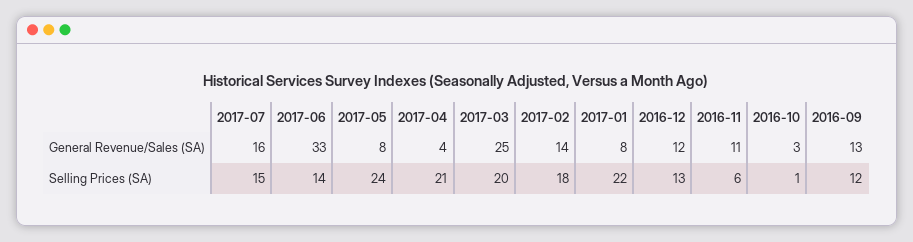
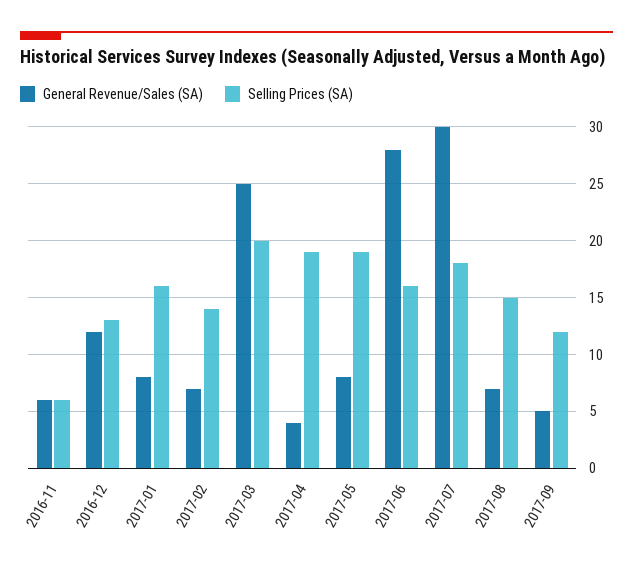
General Revenue/Sales (SA), 2017-07: 16 -> 30
General Revenue/Sales (SA), 2017-06: 33 -> 28
General Revenue/Sales (SA), 2017-02: 14 -> 7
General Revenue/Sales (SA), 2016-11: 11 -> 6
General Revenue/Sales (SA), 2016-10: 3 -> none
General Revenue/Sales (SA), 2016-09: 13 -> none
Selling Prices (SA), 2017-07: 15 -> 18
Selling Prices (SA), 2017-06: 14 -> 16
Selling Prices (SA), 2017-05: 24 -> 19
Selling Prices (SA), 2017-04: 21 -> 19
Selling Prices (SA), 2017-02: 18 -> 14
Selling Prices (SA), 2017-01: 22 -> 16
Selling Prices (SA), 2016-10: 1 -> none
Selling Prices (SA), 2016-09: 12 -> none
General Revenue/Sales (SA), 2017-08: none -> 7
Selling Prices (SA), 2017-08: none -> 15
General Revenue/Sales (SA), 2017-09: none -> 5
Selling Prices (SA), 2017-09: none -> 12

